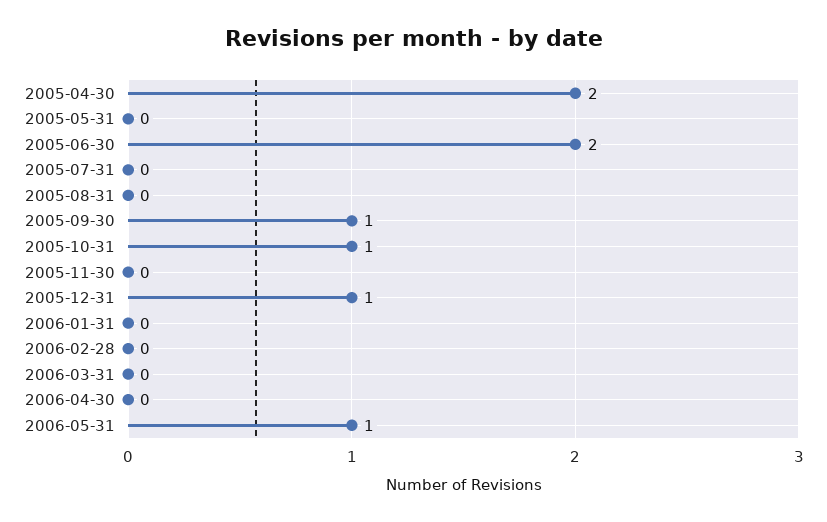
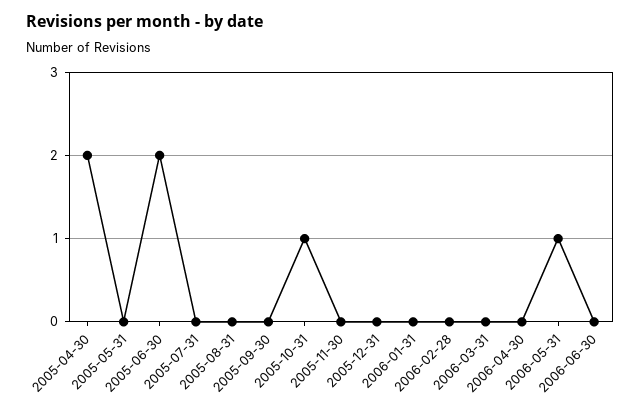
2005-09-30: 1 -> 0
2005-12-31: 1 -> 0
2006-06-30: none -> 0

